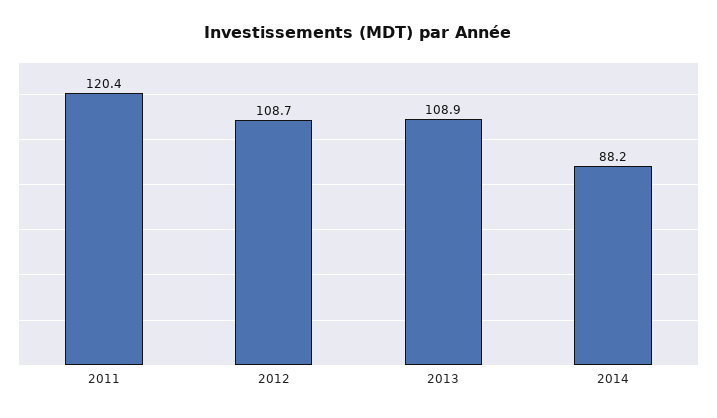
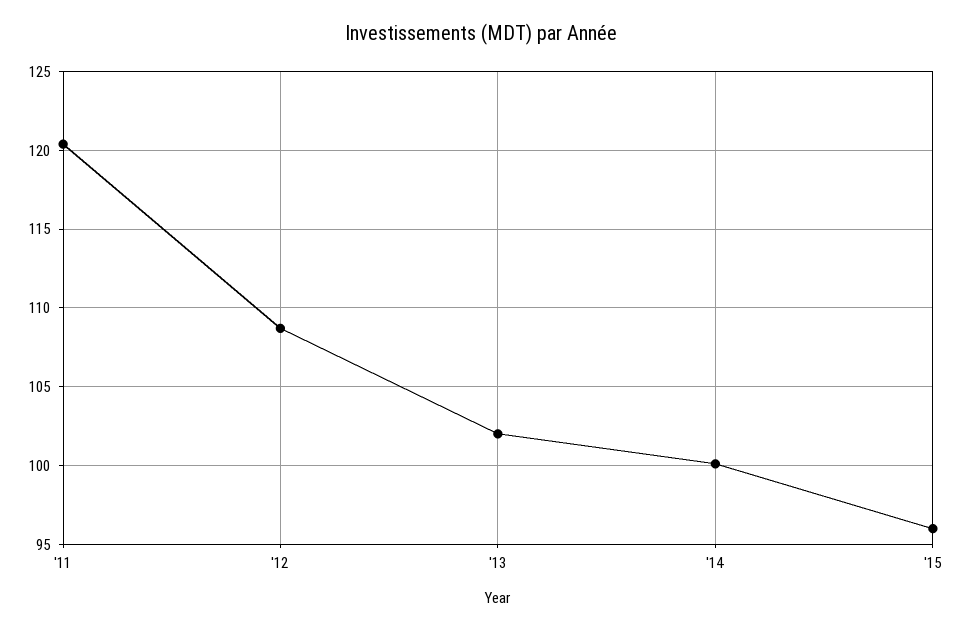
2013: 108.9 -> 102
2014: 88.2 -> 100
'15: none -> 96

